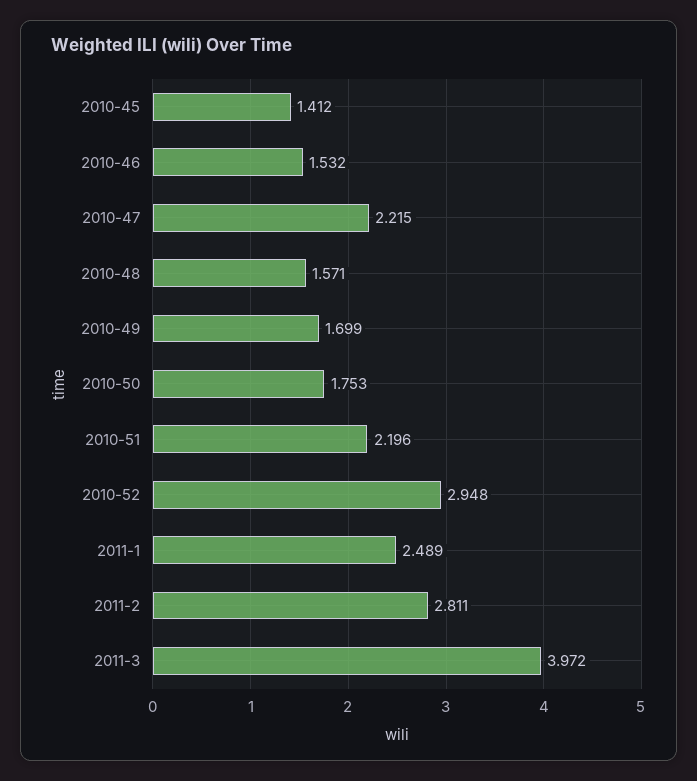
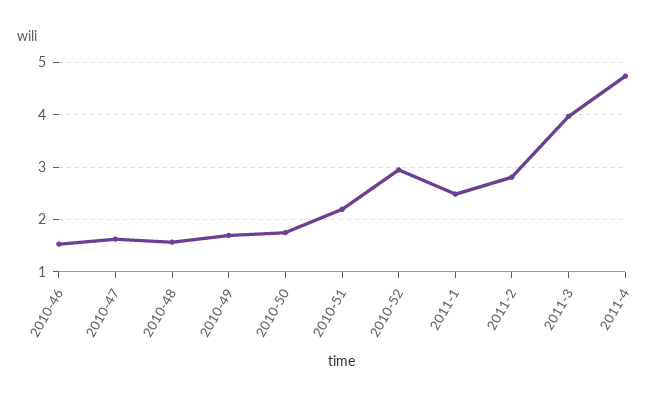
2010-45: 1.412 -> none
2010-47: 2.215 -> 1.6
2011-4: none -> 4.8

